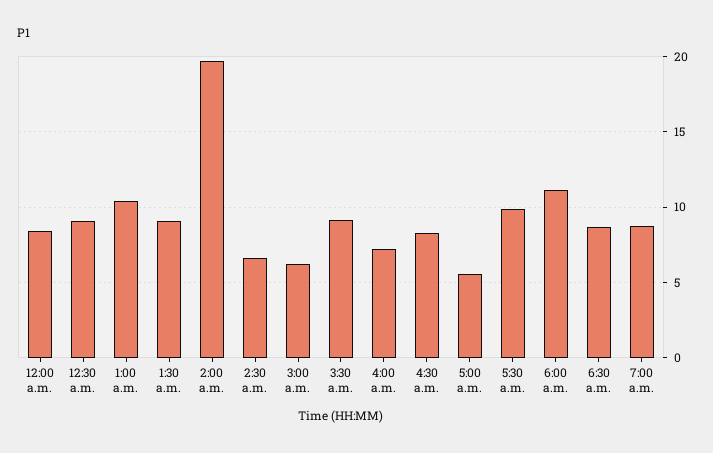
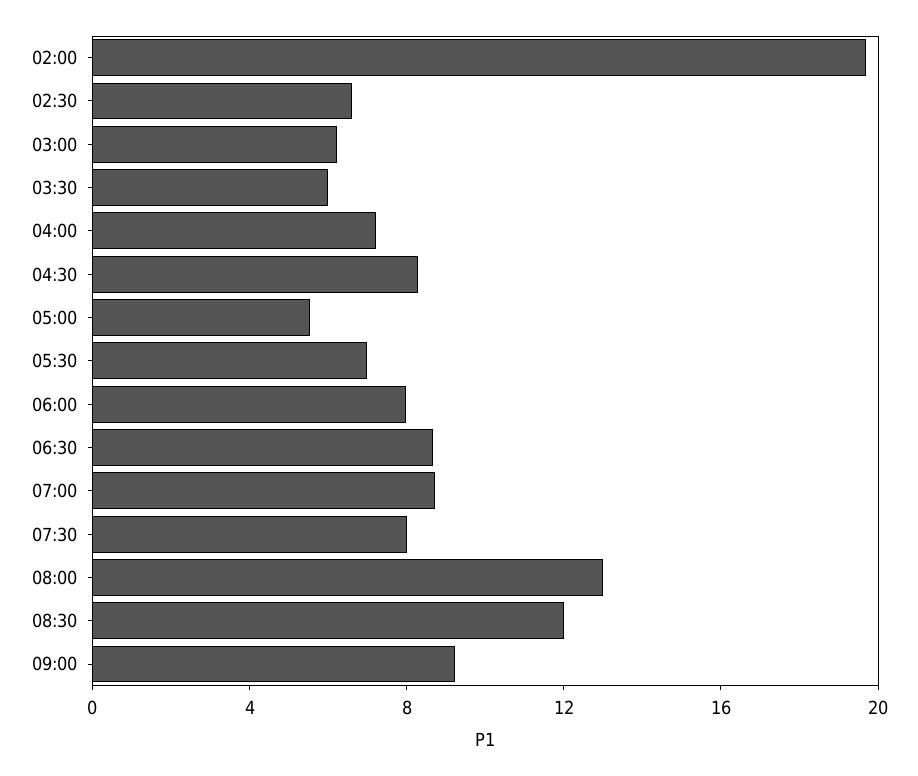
12:00 a.m.: 8.5 -> none
12:30 a.m.: 9 -> none
1:00 a.m.: 10.5 -> none
1:30 a.m.: 9 -> none
3:30 a.m.: 9 -> 6
5:30 a.m.: 10 -> 7
6:00 a.m.: 11 -> 8
07:30: none -> 8
08:00: none -> 13
08:30: none -> 12
09:00: none -> 9

